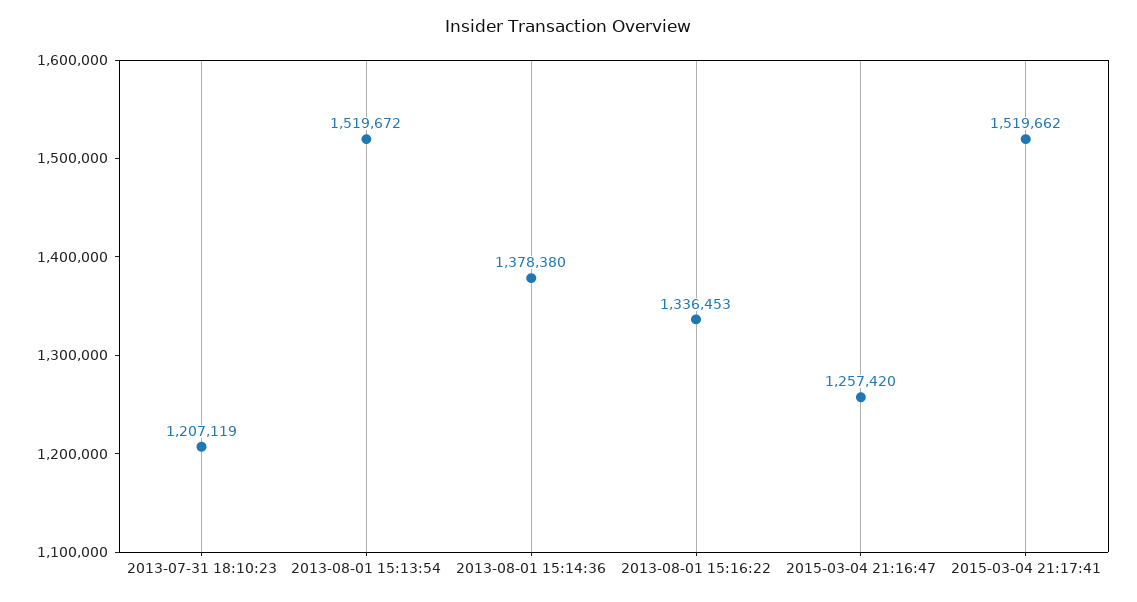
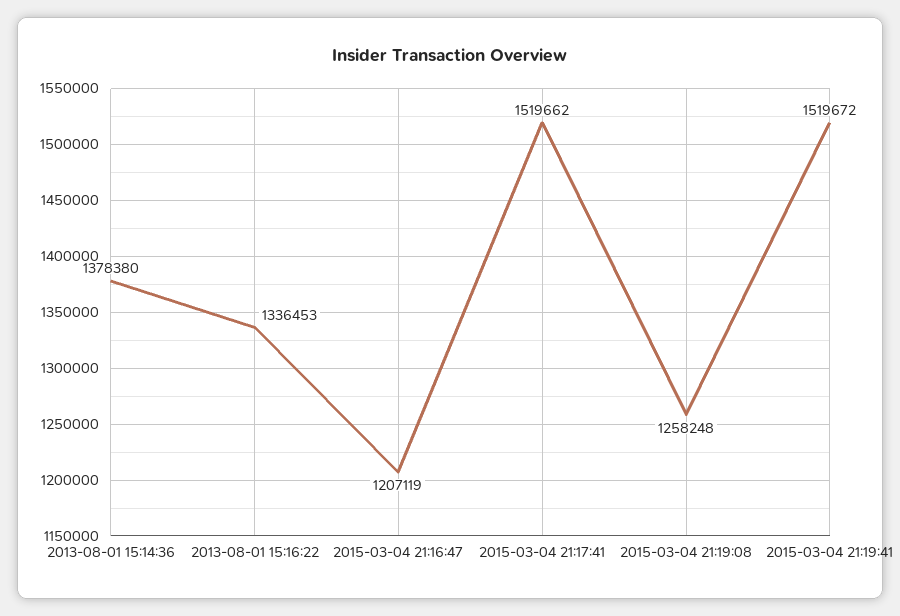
2013-07-31 18:10:23: 1207119 -> none
2013-08-01 15:13:54: 1519672 -> none
2015-03-04 21:16:47: 1257420 -> 1207119
2015-03-04 21:19:08: none -> 1258248
2015-03-04 21:19:41: none -> 1519672

